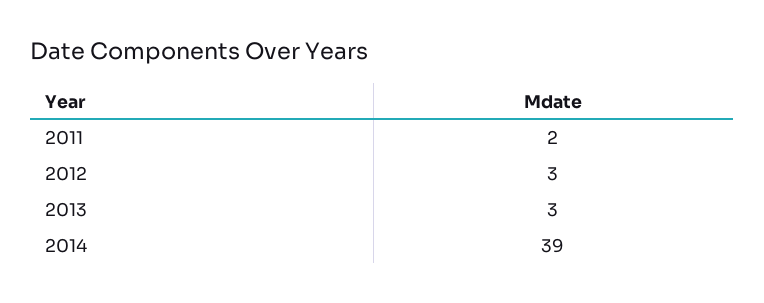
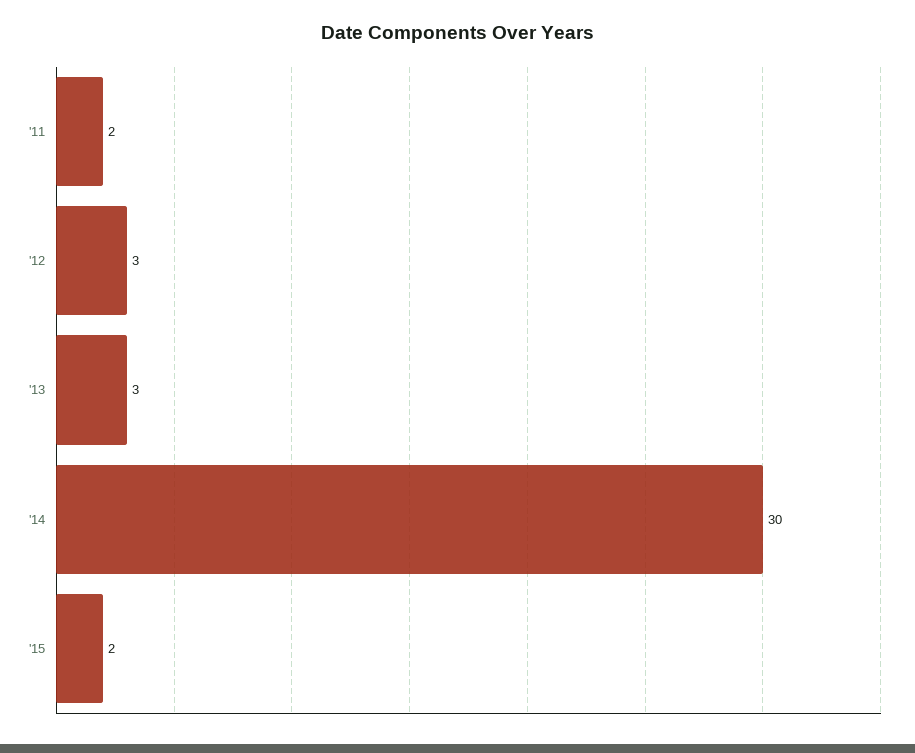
2014: 39 -> 30
'15: none -> 2

